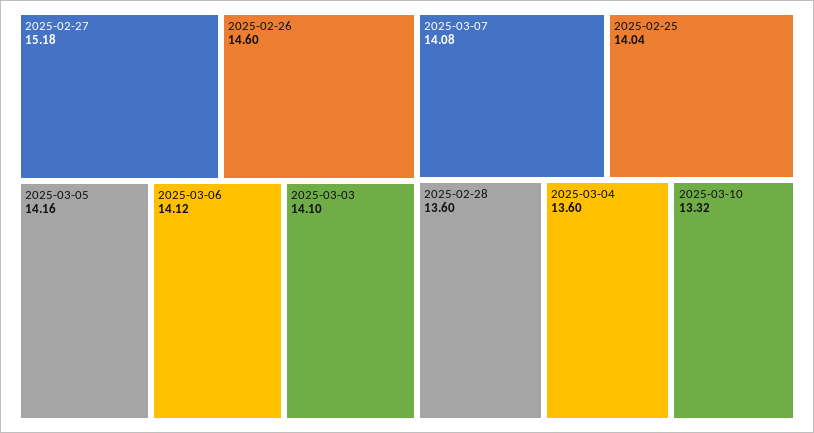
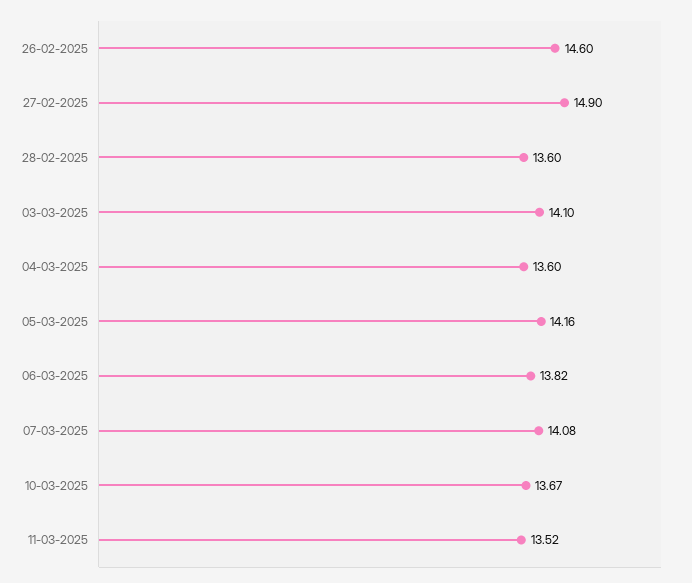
2025-02-27: 15.18 -> 14.9
2025-03-06: 14.12 -> 13.82
2025-02-25: 14.04 -> none
2025-03-10: 13.32 -> 13.67
11-03-2025: none -> 13.52

